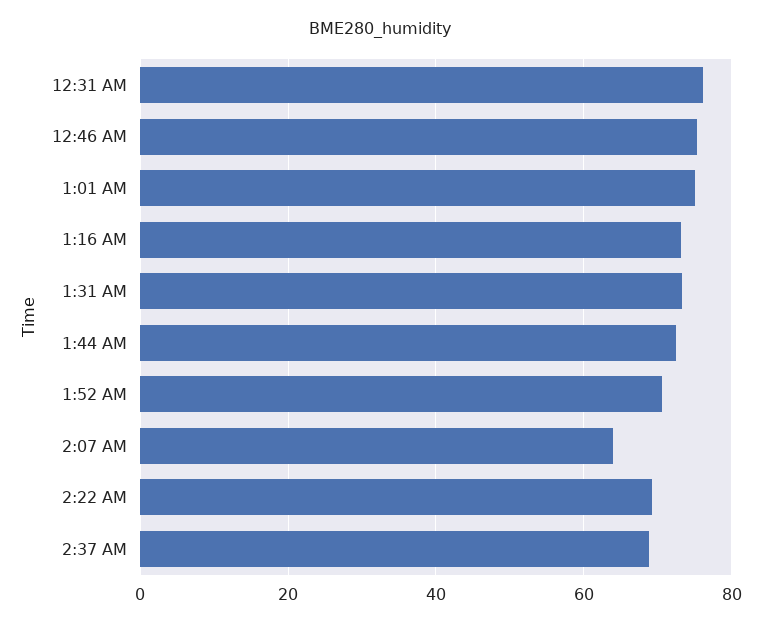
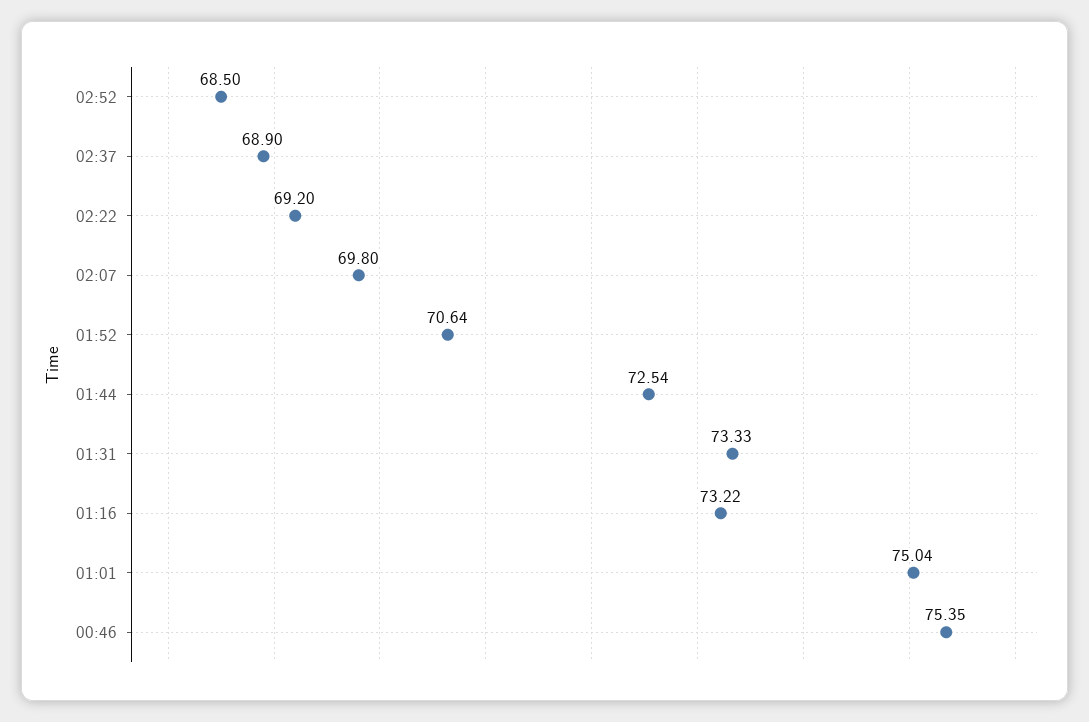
12:31 AM: 76 -> none
2:07 AM: 64 -> 69.8
02:52: none -> 68.5

